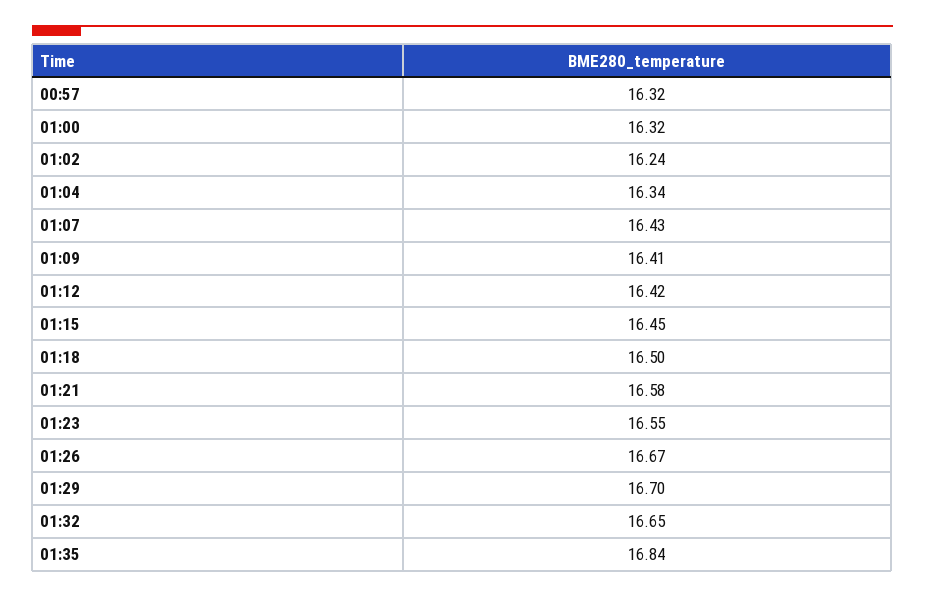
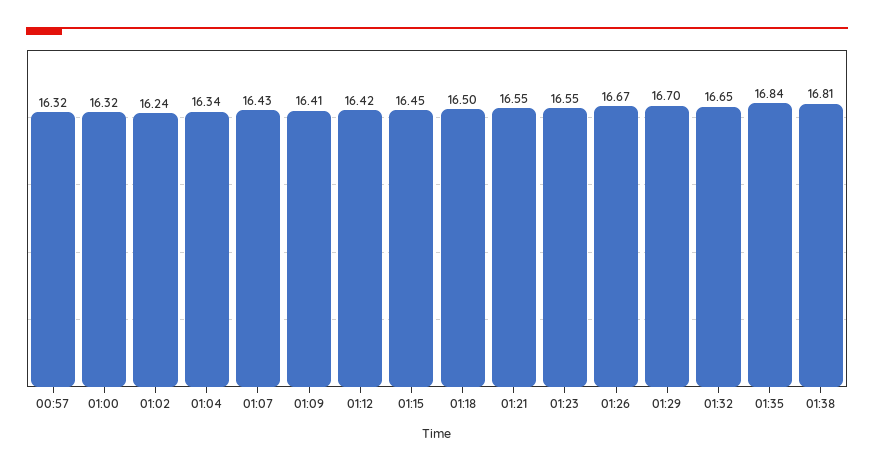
01:21: 16.58 -> 16.55
01:38: none -> 16.81

